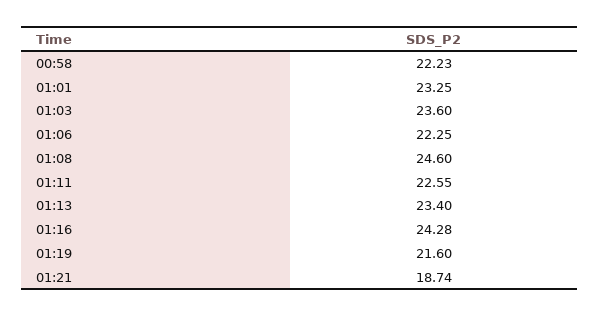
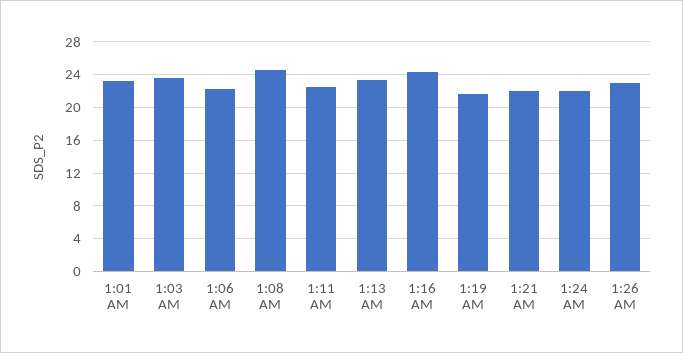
00:58: 22.23 -> none
01:21: 18.74 -> 22
1:24 AM: none -> 22
1:26 AM: none -> 23

